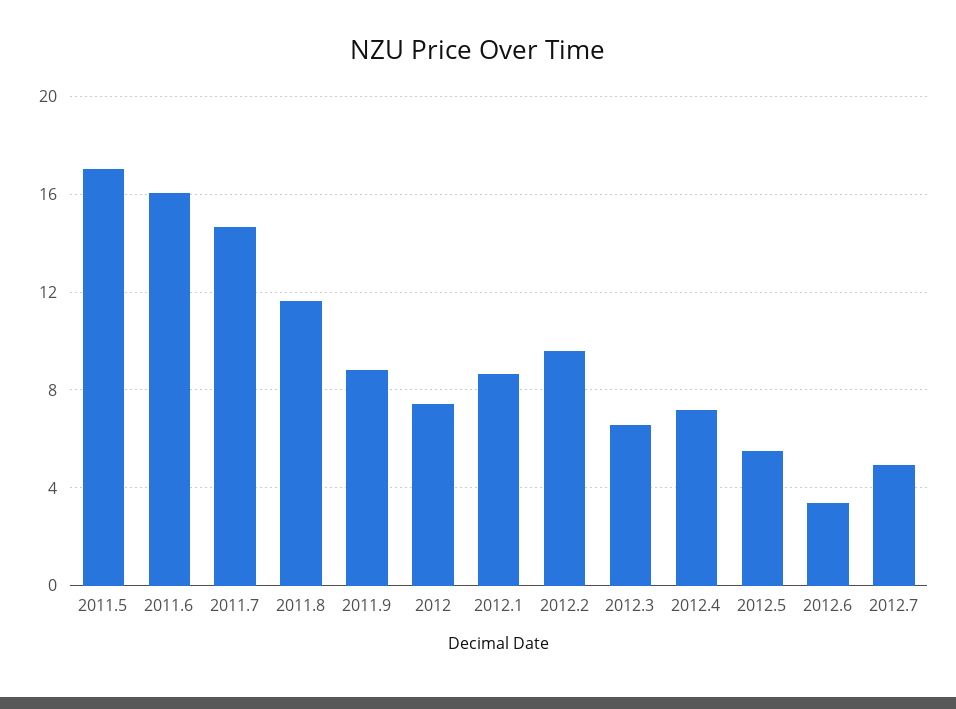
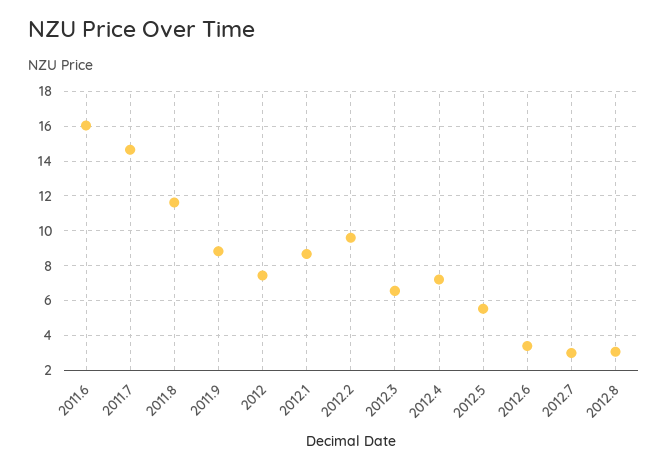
2011.5: 17 -> none
2012.7: 5 -> 3
2012.8: none -> 3

